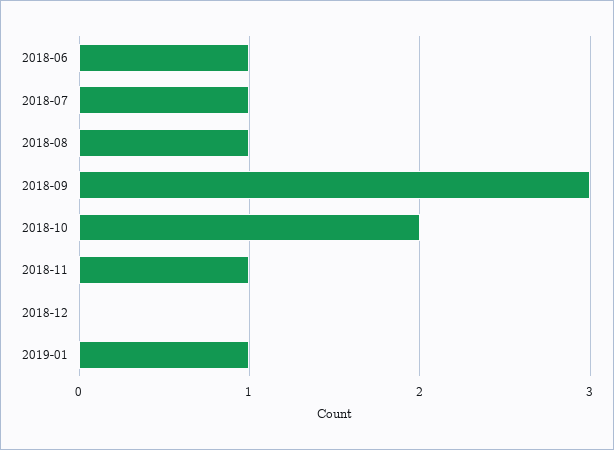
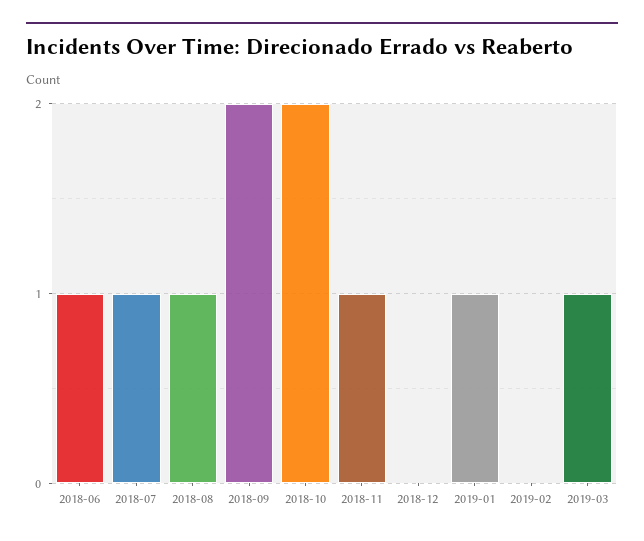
2018-09: 3 -> 2
2019-02: none -> 0
2019-03: none -> 1

